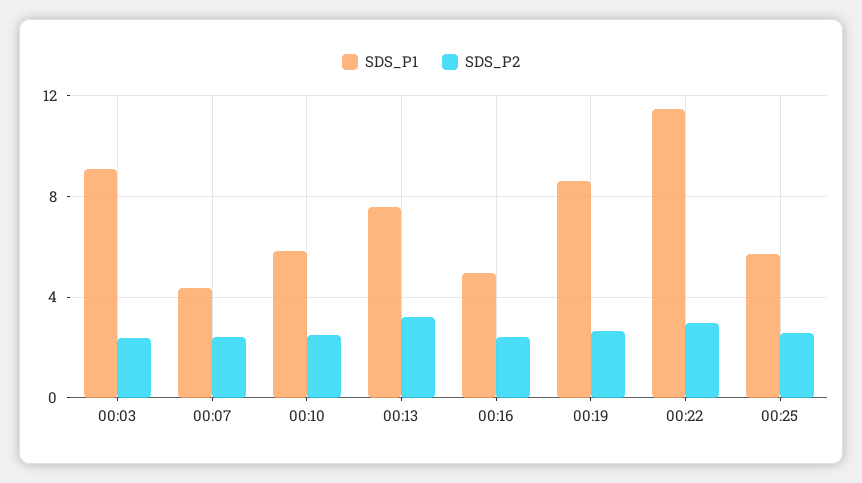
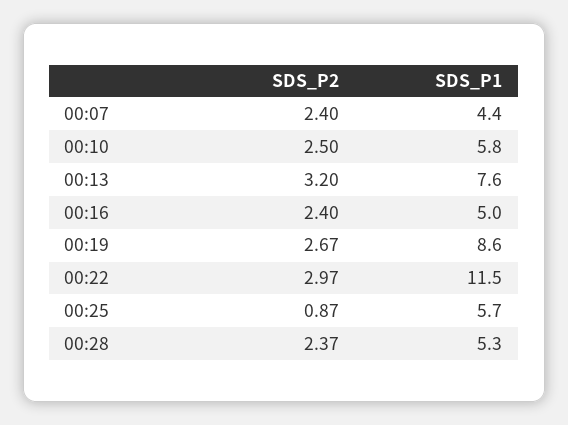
SDS_P1, 00:03: 9 -> none
SDS_P2, 00:03: 2.5 -> none
SDS_P2, 00:25: 2.5 -> 0.87
SDS_P2, 00:28: none -> 2.37
SDS_P1, 00:28: none -> 5.3

